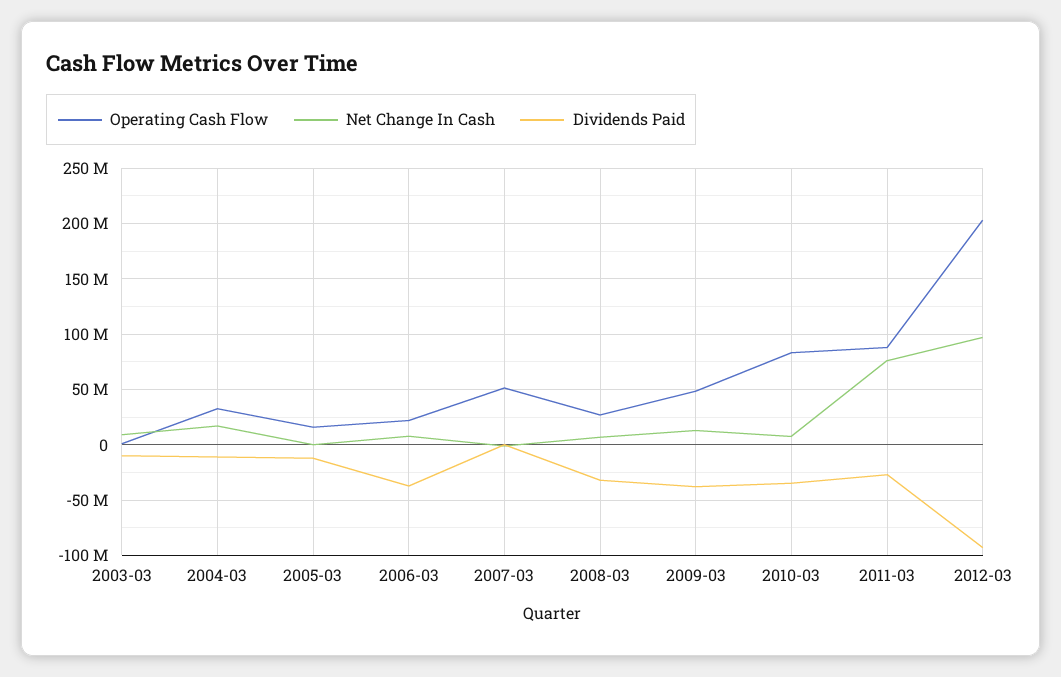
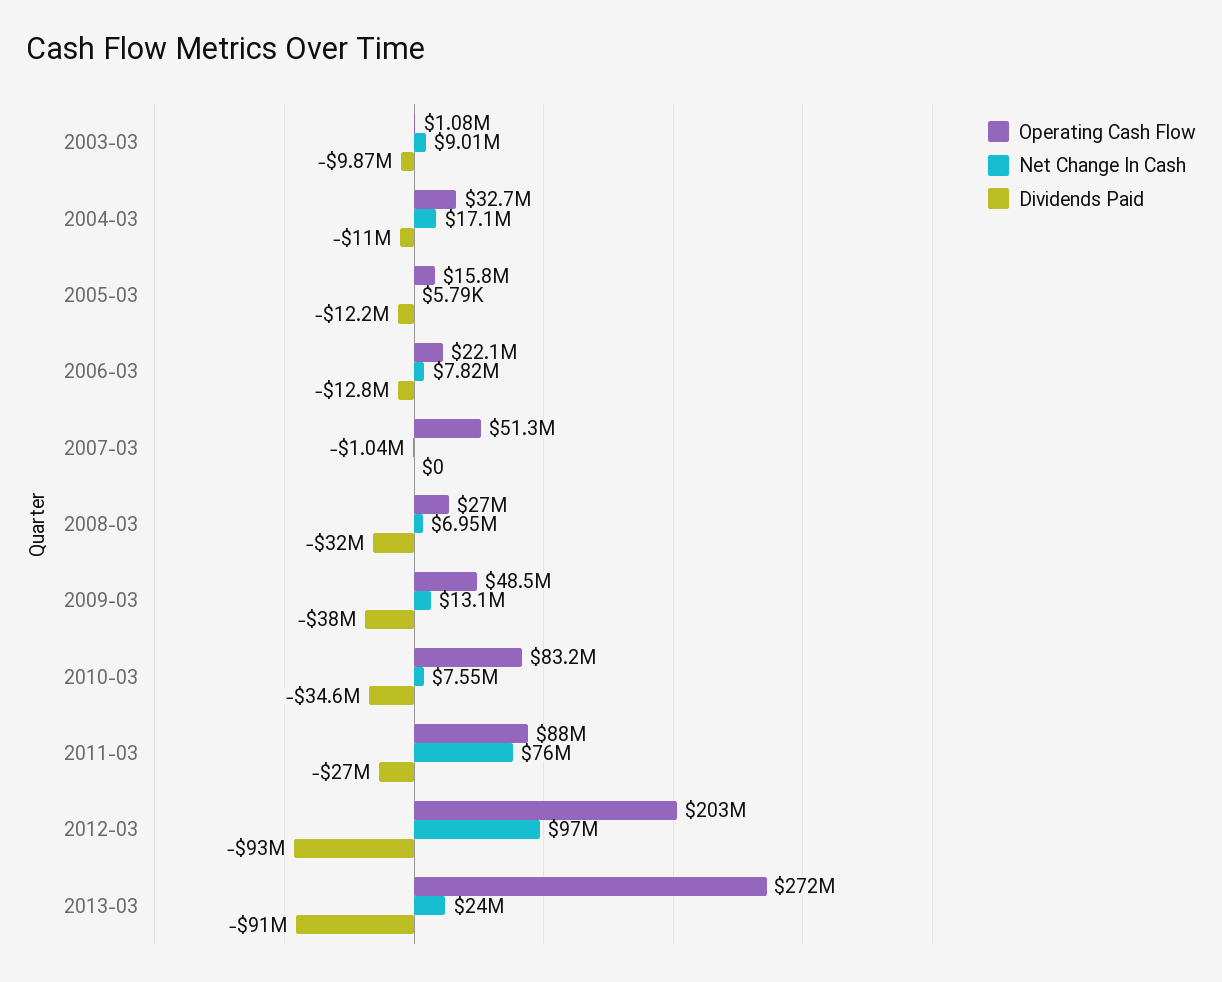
Dividends Paid, 2006-03: -40000000 -> -12800000
Operating Cash Flow, 2013-03: none -> 272000000
Net Change In Cash, 2013-03: none -> 24000000
Dividends Paid, 2013-03: none -> -91000000

